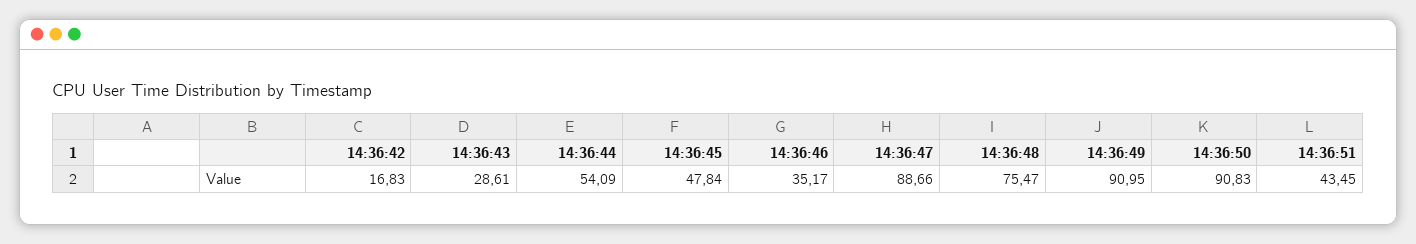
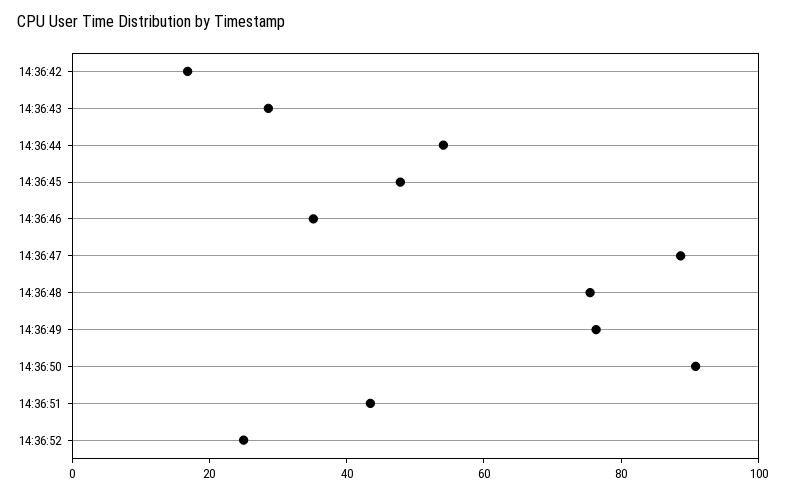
14:36:49: 90.95 -> 75
14:36:52: none -> 25

